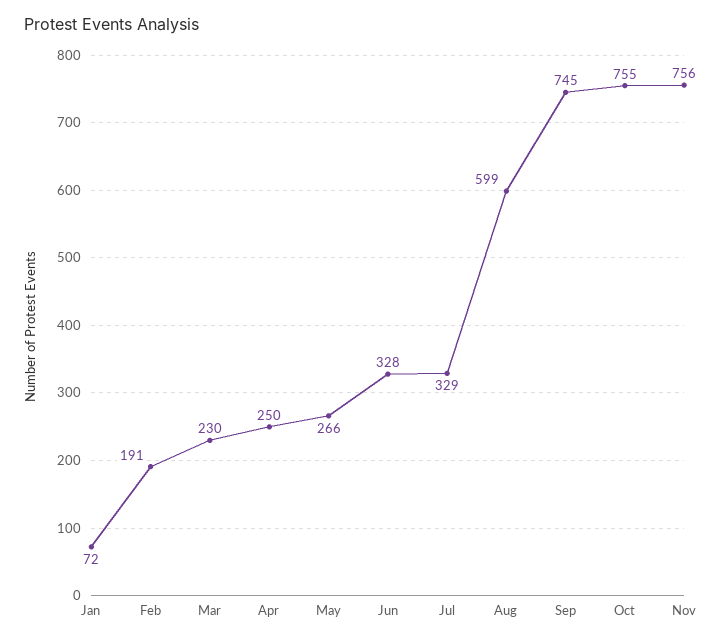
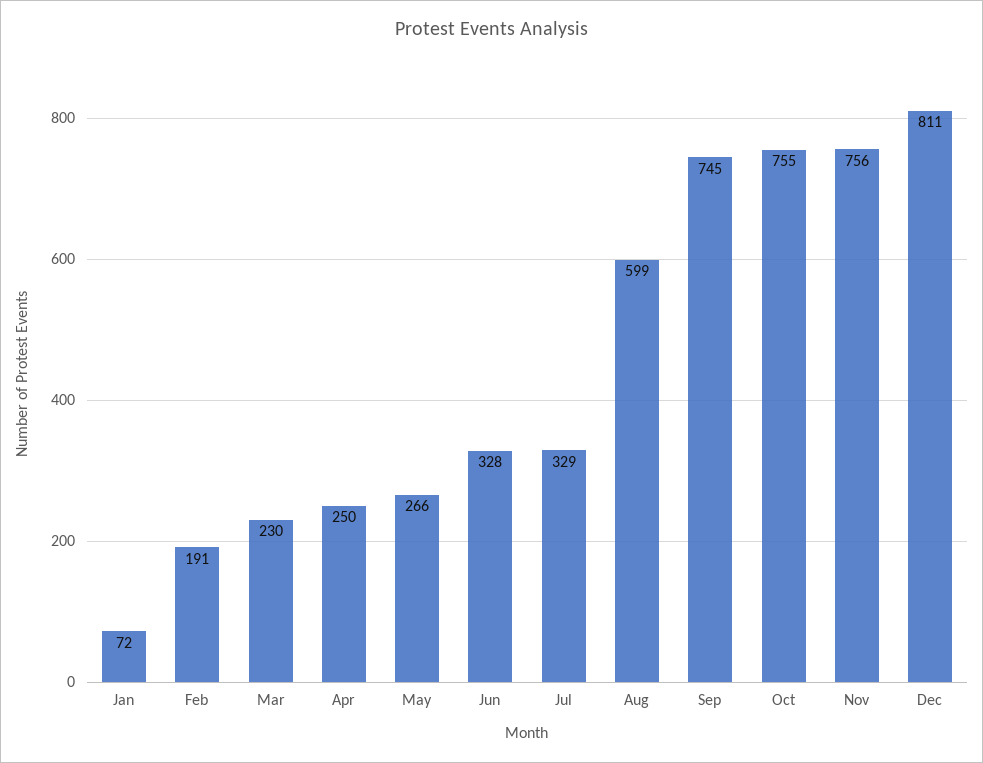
Dec: none -> 811

